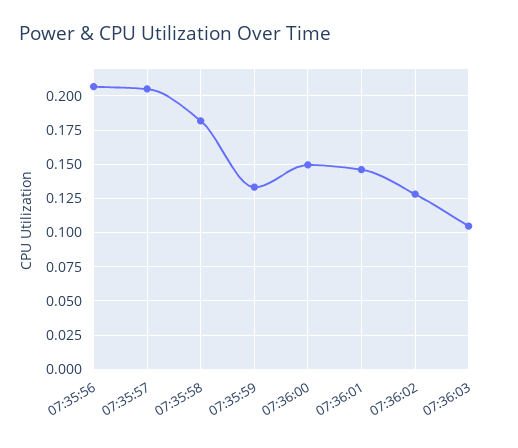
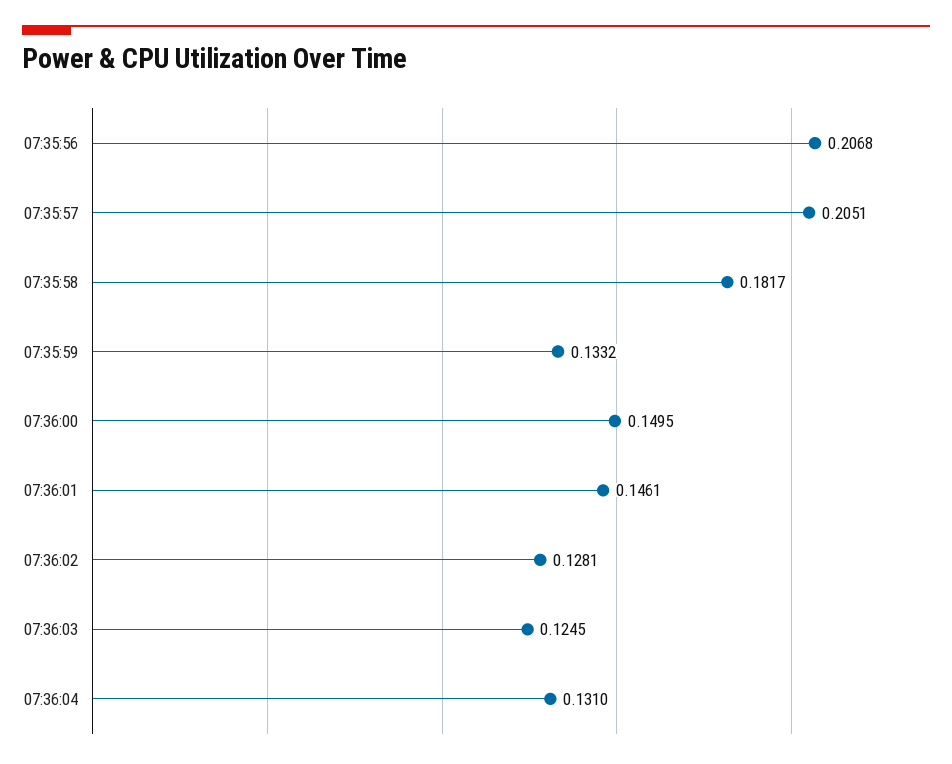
07:36:03: 0.105 -> 0.1245
07:36:04: none -> 0.131

